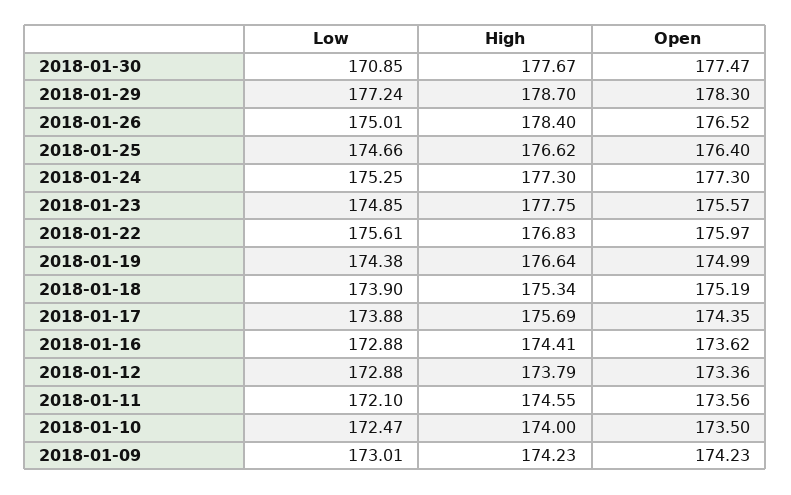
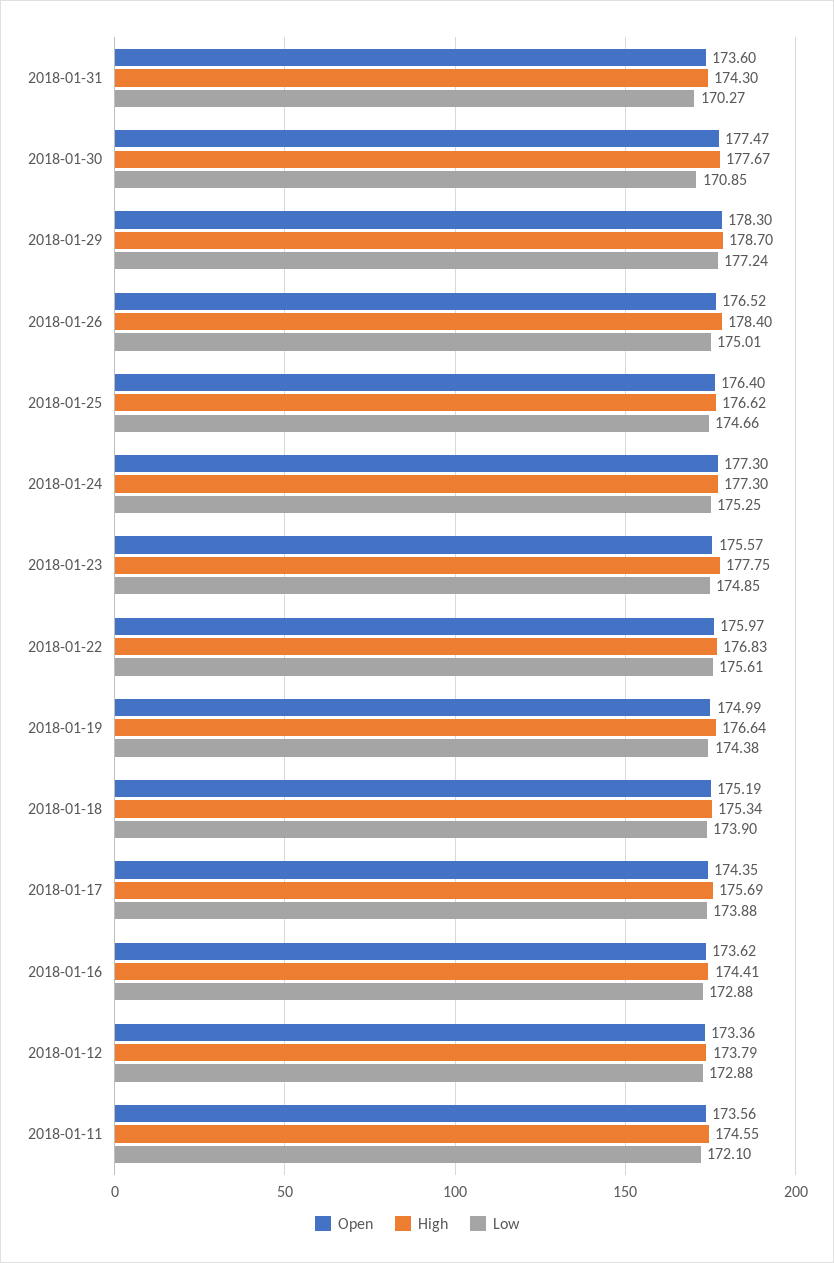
Low, 2018-01-10: 172.47 -> none
High, 2018-01-10: 174 -> none
Open, 2018-01-10: 173.5 -> none
Low, 2018-01-09: 173.01 -> none
High, 2018-01-09: 174.23 -> none
Open, 2018-01-09: 174.23 -> none
Open, 2018-01-31: none -> 173.6
High, 2018-01-31: none -> 174.3
Low, 2018-01-31: none -> 170.27

